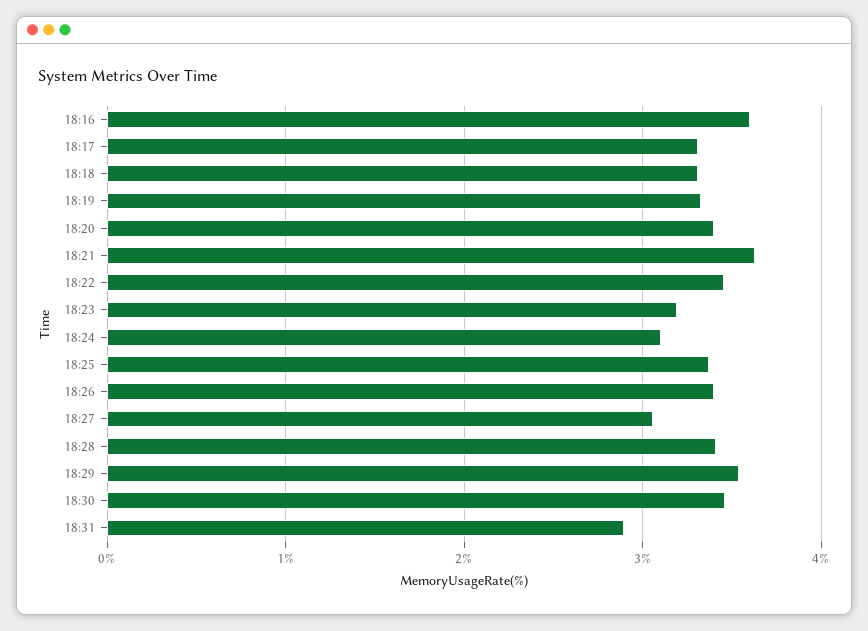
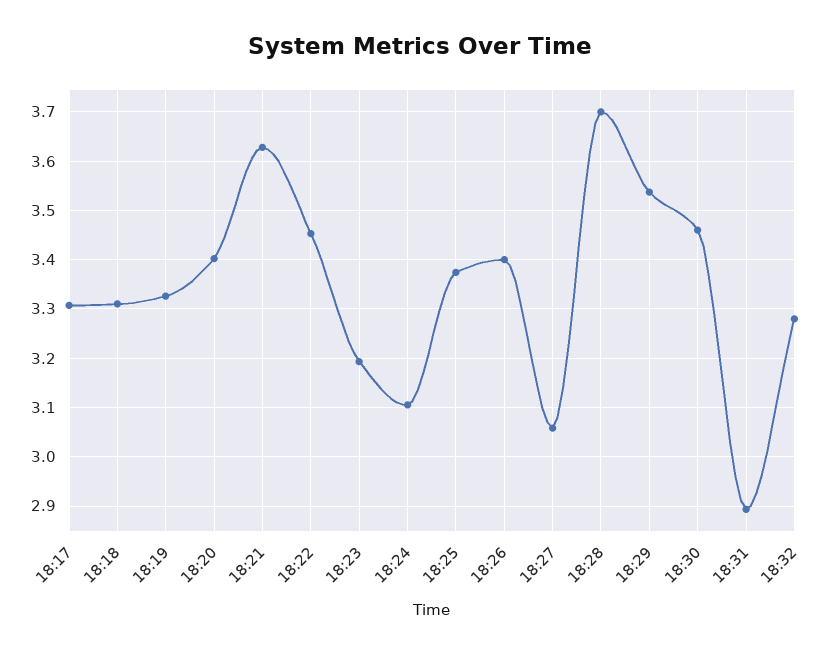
18:16: 3.6 -> none
18:28: 3.4 -> 3.7
18:32: none -> 3.28

